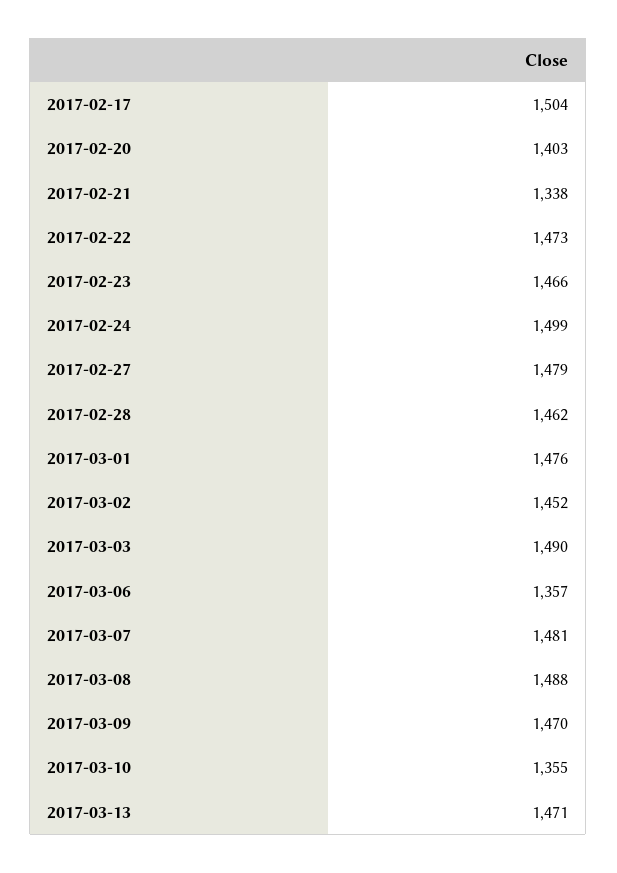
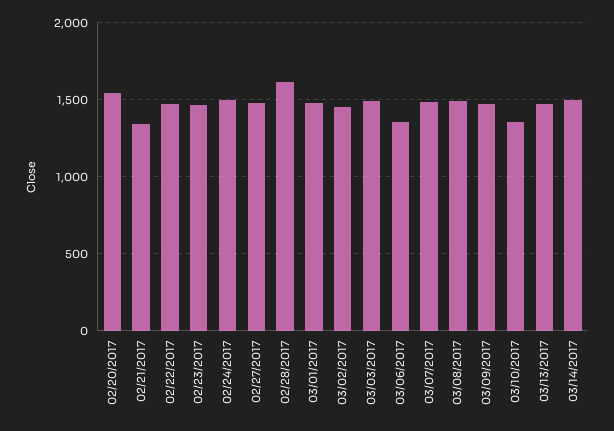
2017-02-17: 1504 -> none
2017-02-20: 1403 -> 1550
2017-02-28: 1462 -> 1600
03/14/2017: none -> 1500

